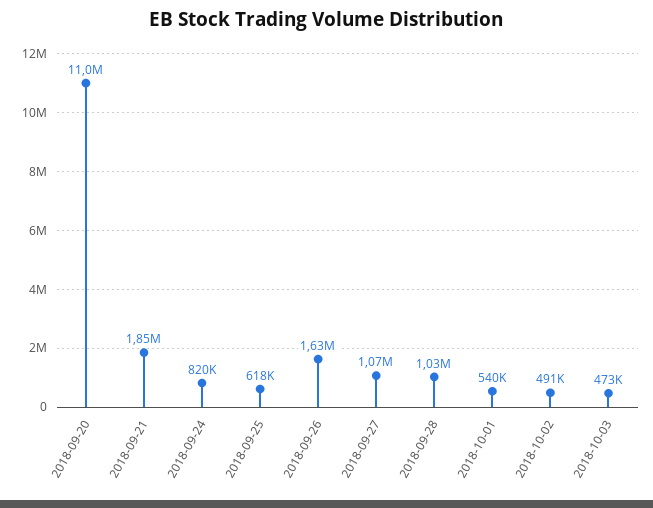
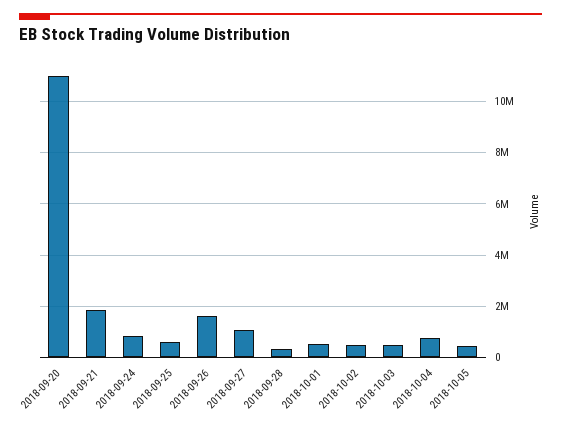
2018-09-28: 1030000 -> 250000
2018-10-04: none -> 750000
2018-10-05: none -> 500000

